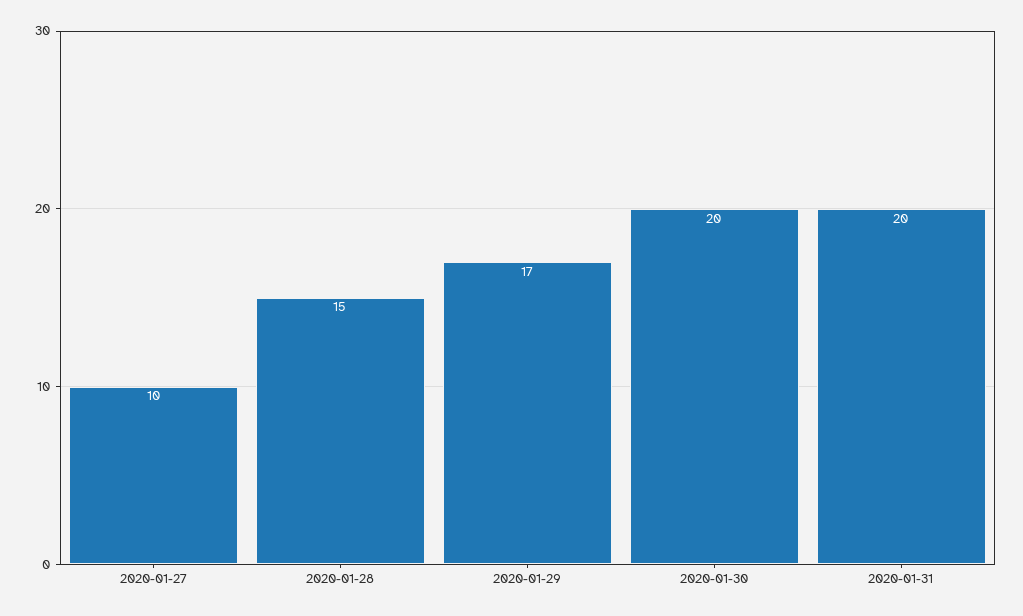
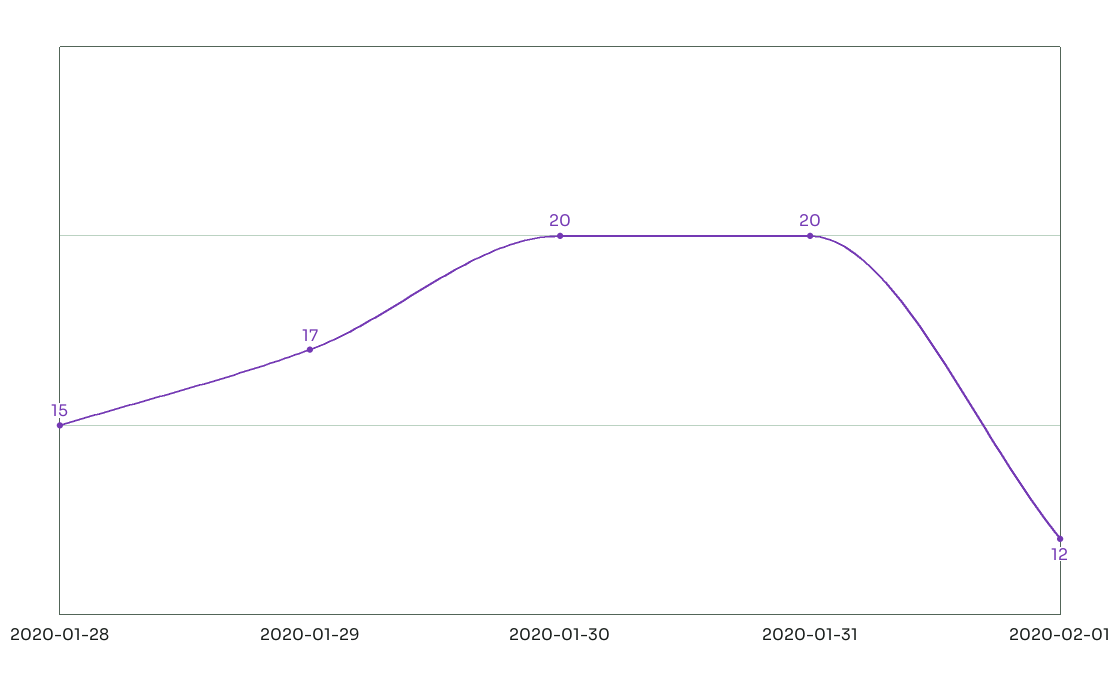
2020-01-27: 10 -> none
2020-02-01: none -> 12

